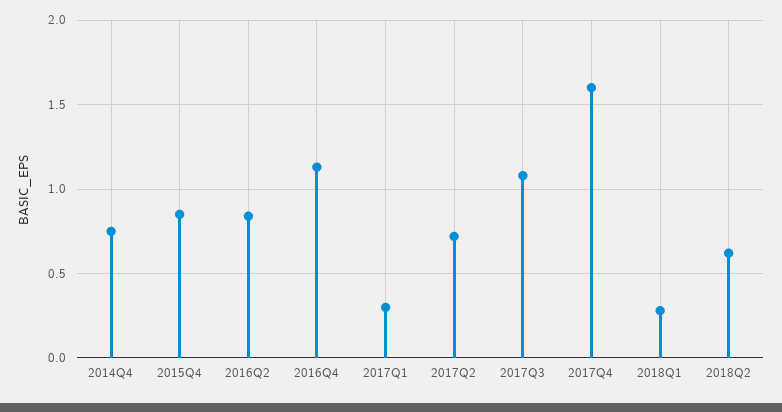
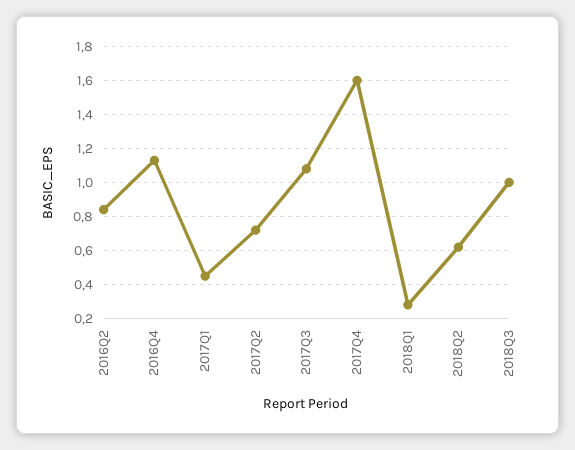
2014Q4: 0.75 -> none
2015Q4: 0.85 -> none
2017Q1: 0.3 -> 0.45
2018Q3: none -> 1

